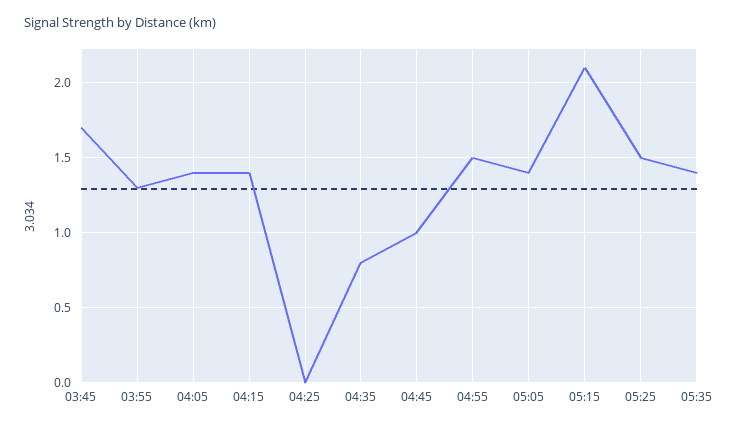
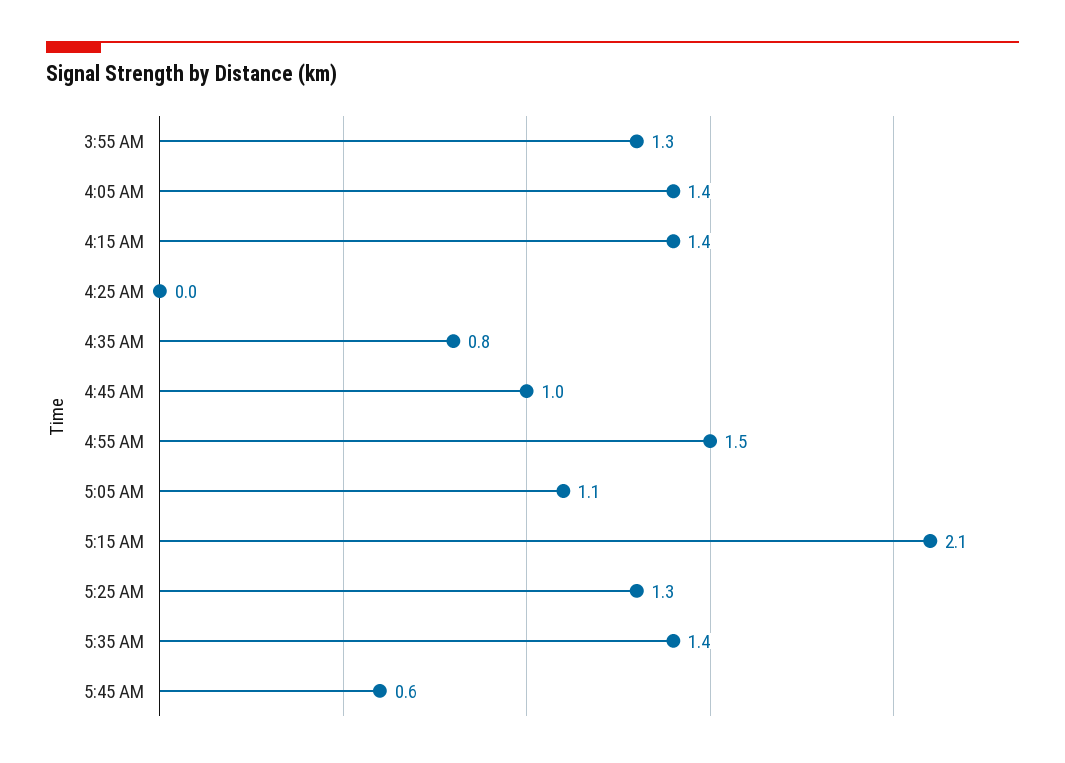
03:45: 1.7 -> none
05:05: 1.4 -> 1.1
05:25: 1.5 -> 1.3
5:45 AM: none -> 0.6

